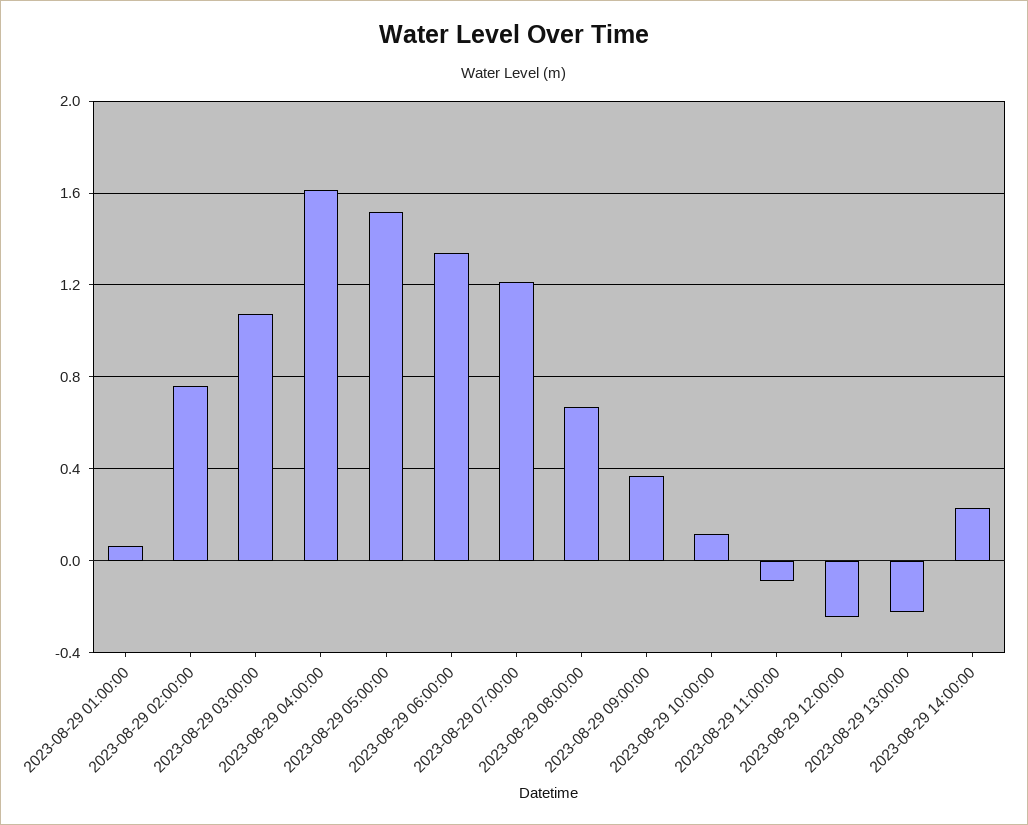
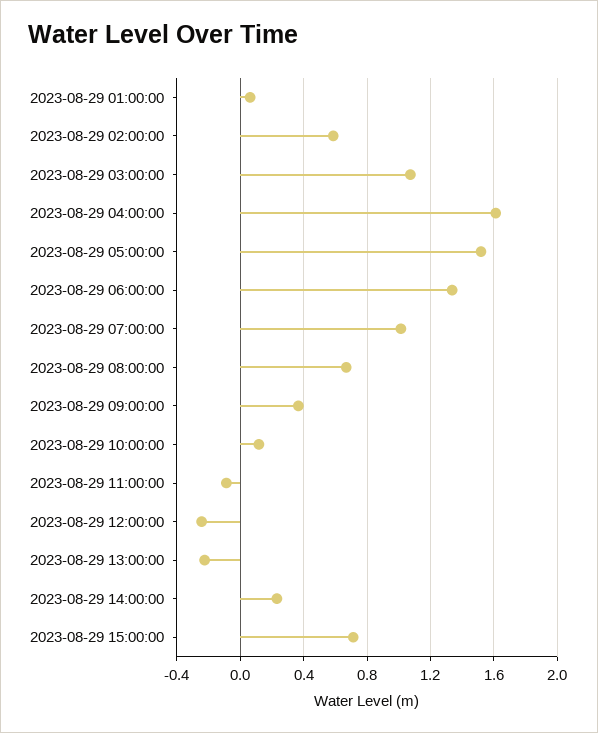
2023-08-29 02:00:00: 0.75 -> 0.6
2023-08-29 07:00:00: 1.2 -> 1
2023-08-29 15:00:00: none -> 0.7

